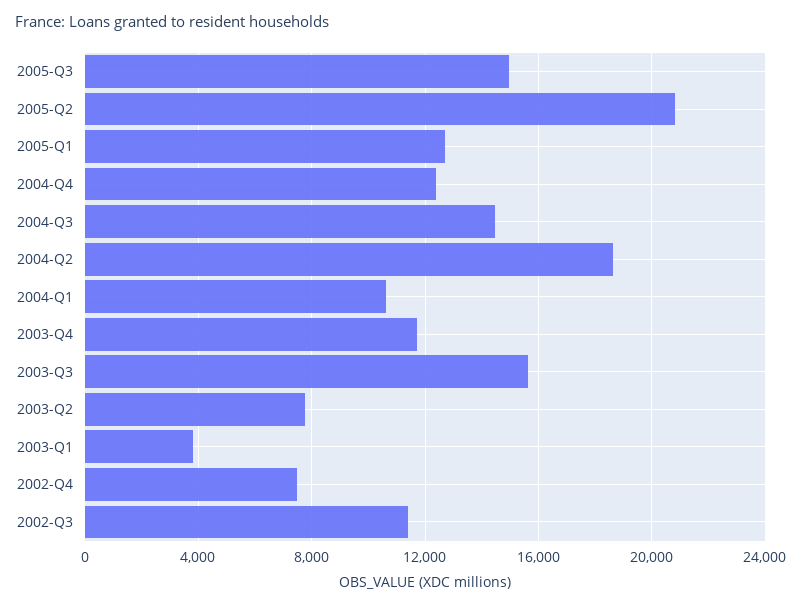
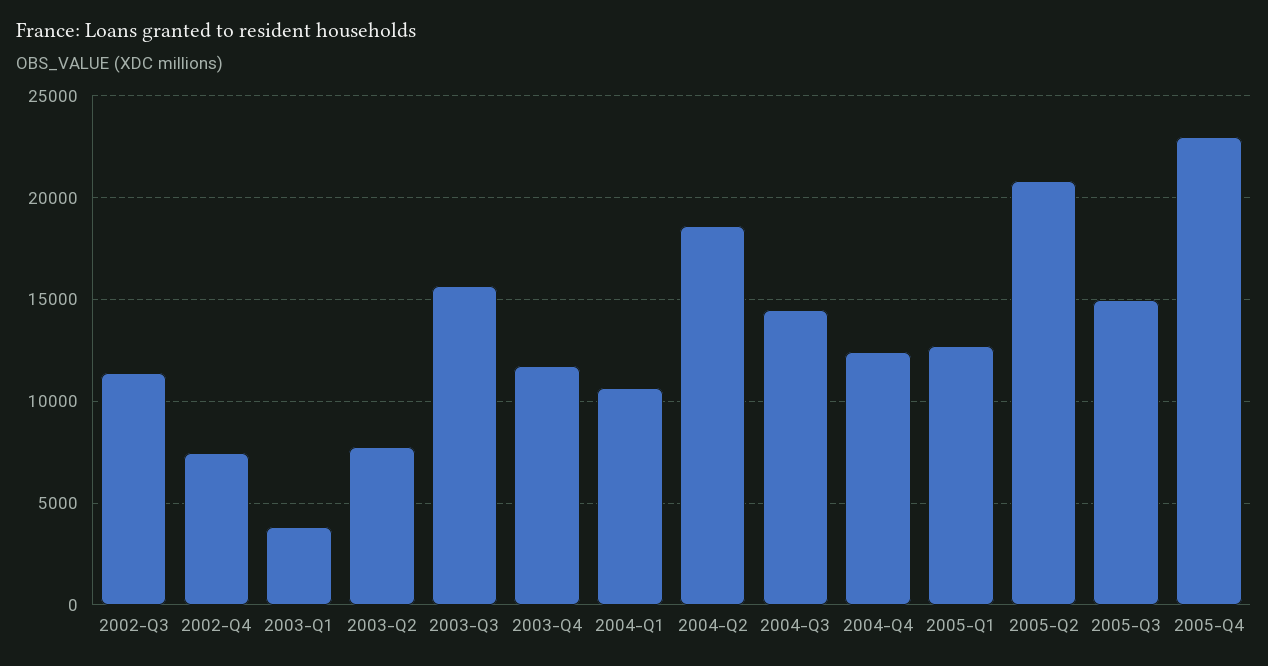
2005-Q4: none -> 23000

